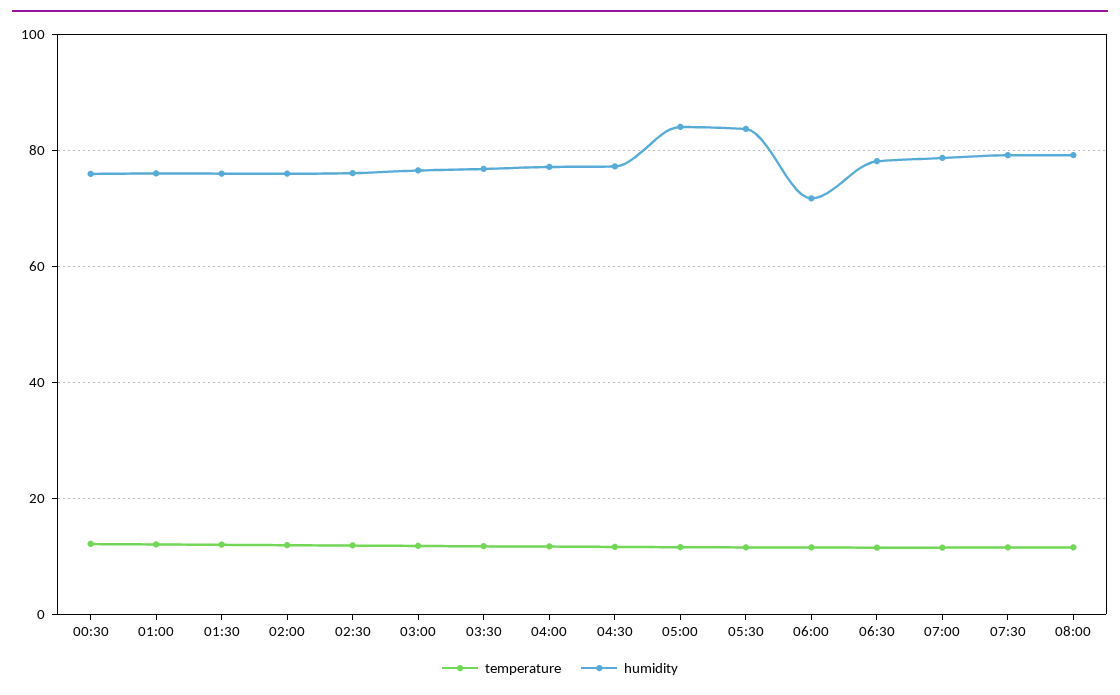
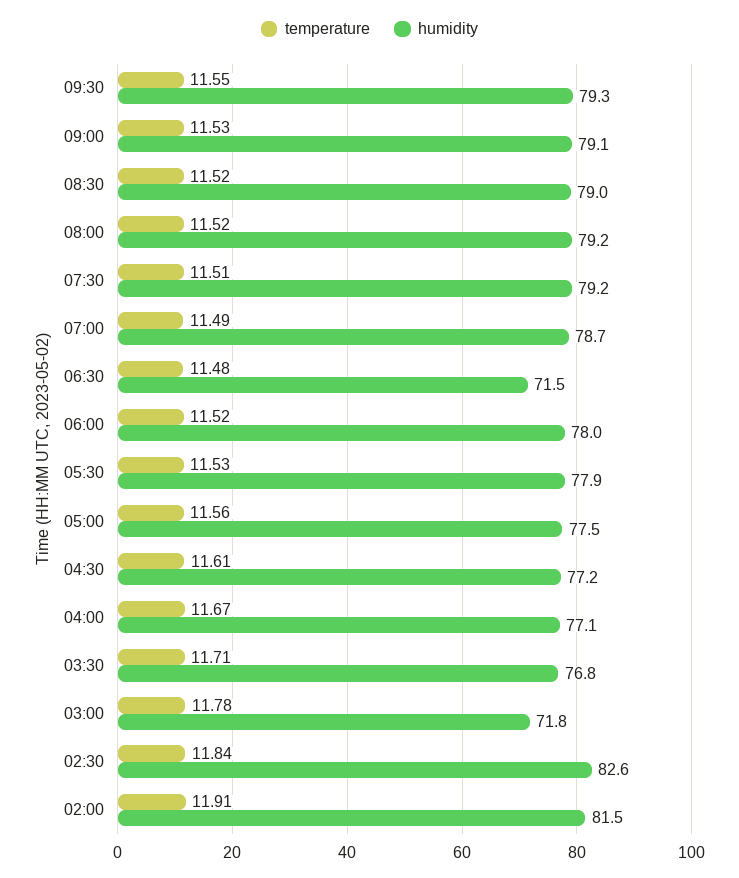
temperature, 00:30: 12 -> none
humidity, 00:30: 76 -> none
temperature, 01:00: 12 -> none
humidity, 01:00: 76 -> none
temperature, 01:30: 12 -> none
humidity, 01:30: 76 -> none
humidity, 02:00: 76 -> 81.5
humidity, 02:30: 76 -> 82.6
humidity, 03:00: 76 -> 71.8
humidity, 05:00: 84 -> 77.5
humidity, 05:30: 84 -> 77.9
humidity, 06:00: 72 -> 78
humidity, 06:30: 78 -> 71.5
temperature, 09:30: none -> 11.55
humidity, 09:30: none -> 79.3
temperature, 09:00: none -> 11.53
humidity, 09:00: none -> 79.1
temperature, 08:30: none -> 11.52
humidity, 08:30: none -> 79

